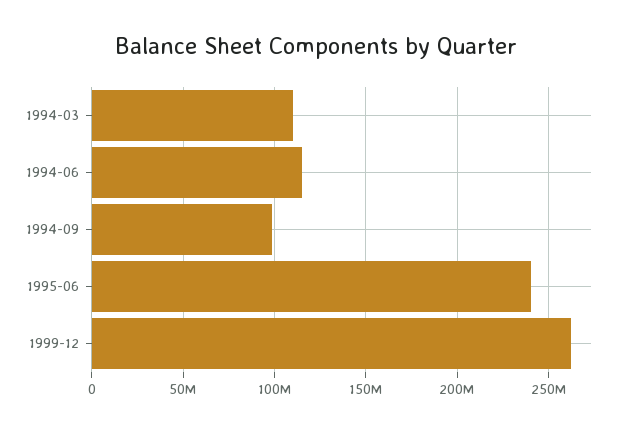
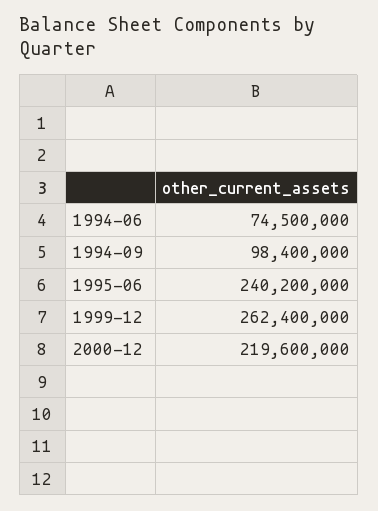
1994-03: 110000000 -> none
1994-06: 115000000 -> 74500000
2000-12: none -> 219600000

